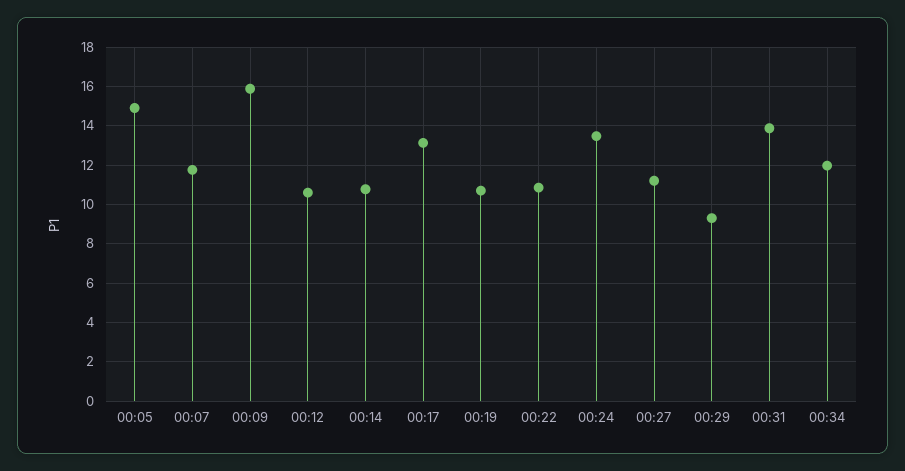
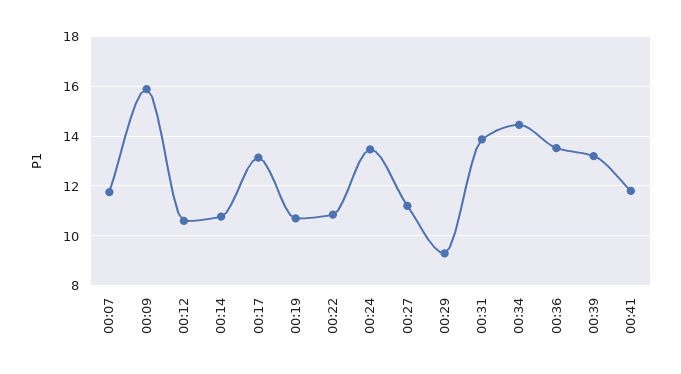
00:05: 15 -> none
00:34: 12 -> 14.5
00:36: none -> 13.5
00:39: none -> 13.25
00:41: none -> 11.75

